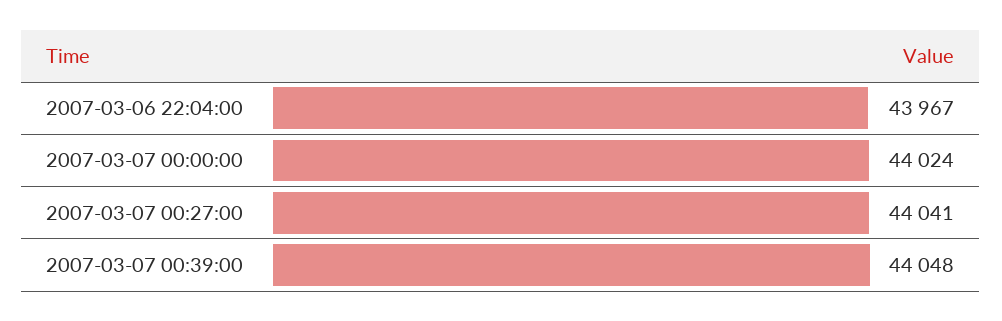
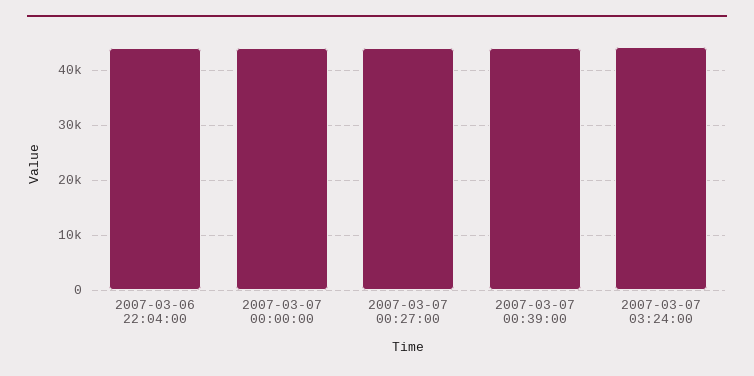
2007-03-07 03:24:00: none -> 44000

